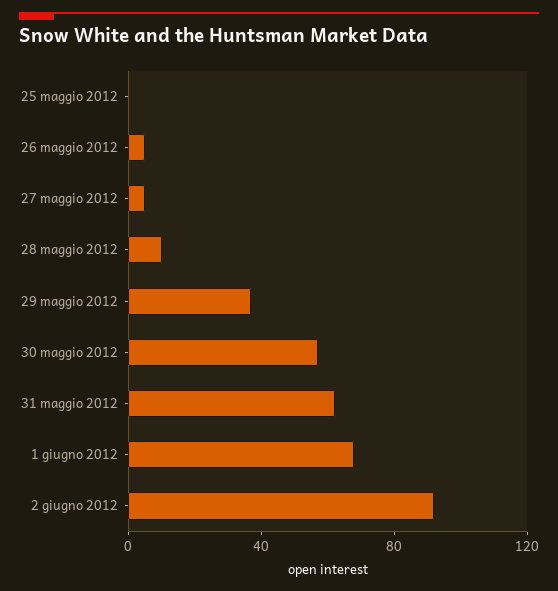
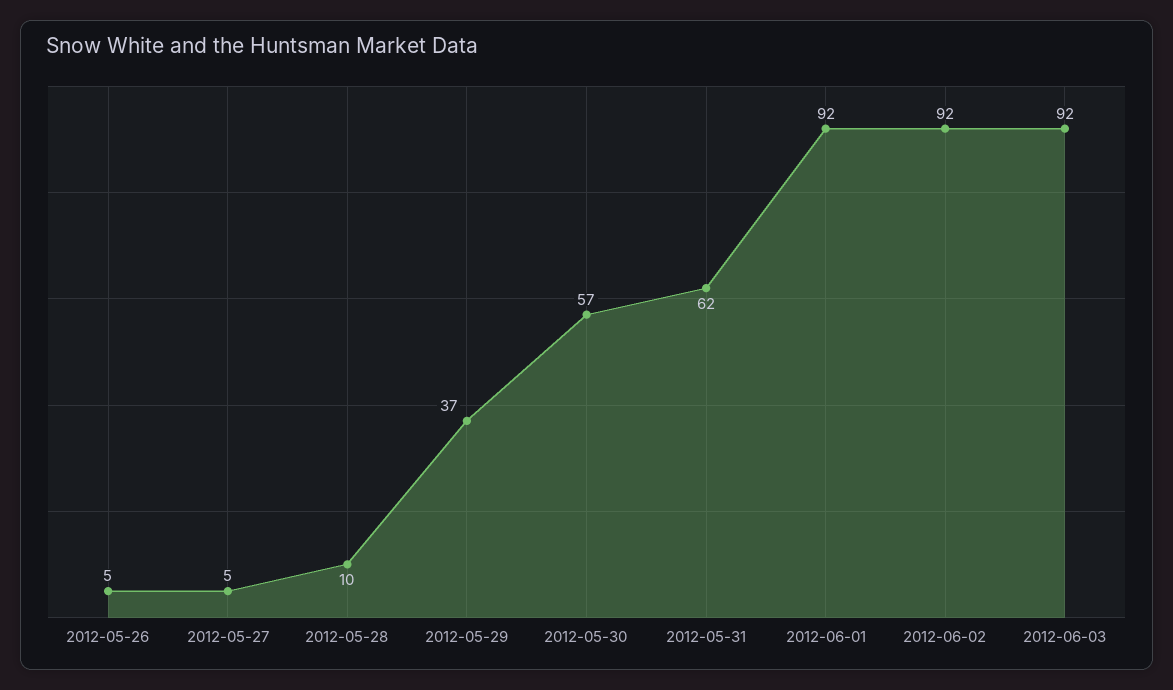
25 maggio 2012: 0 -> none
1 giugno 2012: 70 -> 92
2012-06-03: none -> 92

